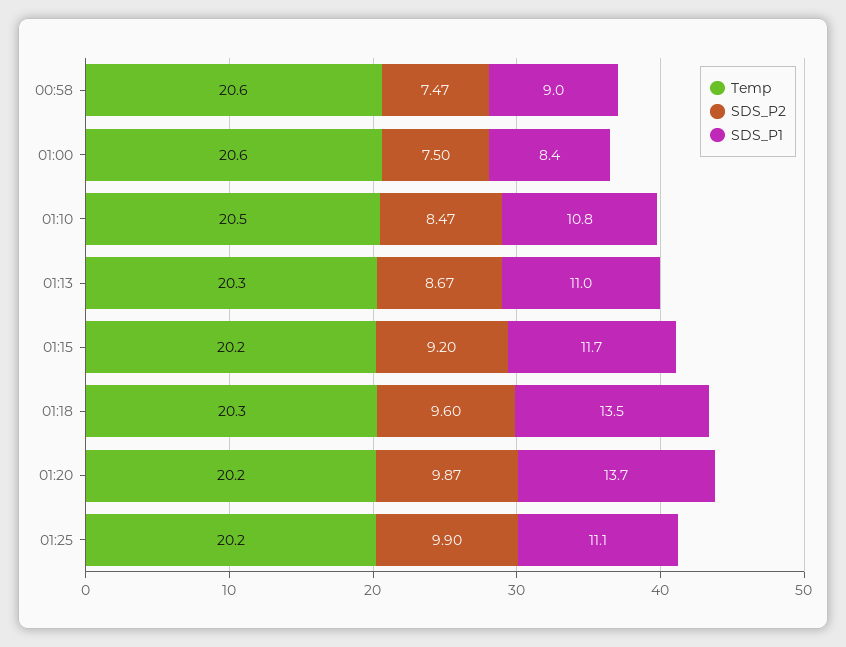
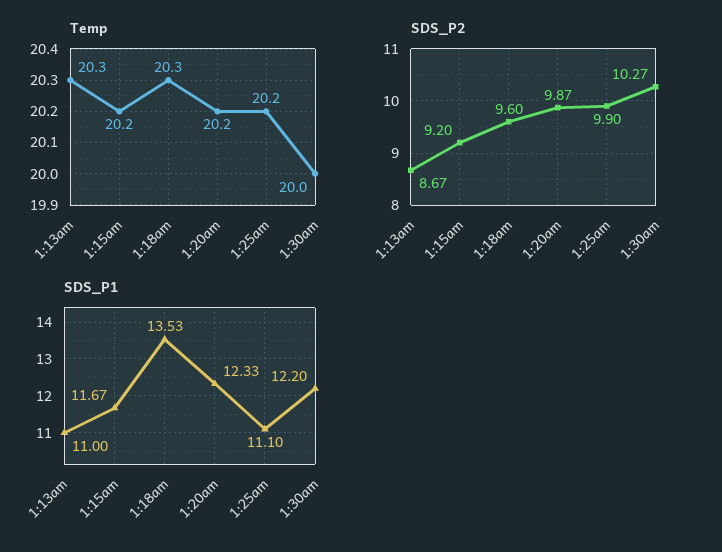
Temp, 00:58: 20.6 -> none
SDS_P2, 00:58: 7.47 -> none
SDS_P1, 00:58: 9 -> none
Temp, 01:00: 20.6 -> none
SDS_P2, 01:00: 7.5 -> none
SDS_P1, 01:00: 8.4 -> none
Temp, 01:10: 20.5 -> none
SDS_P2, 01:10: 8.47 -> none
SDS_P1, 01:10: 10.8 -> none
SDS_P1, 01:20: 13.7 -> 12.33
Temp, 1:30am: none -> 20
SDS_P2, 1:30am: none -> 10.27
SDS_P1, 1:30am: none -> 12.2

